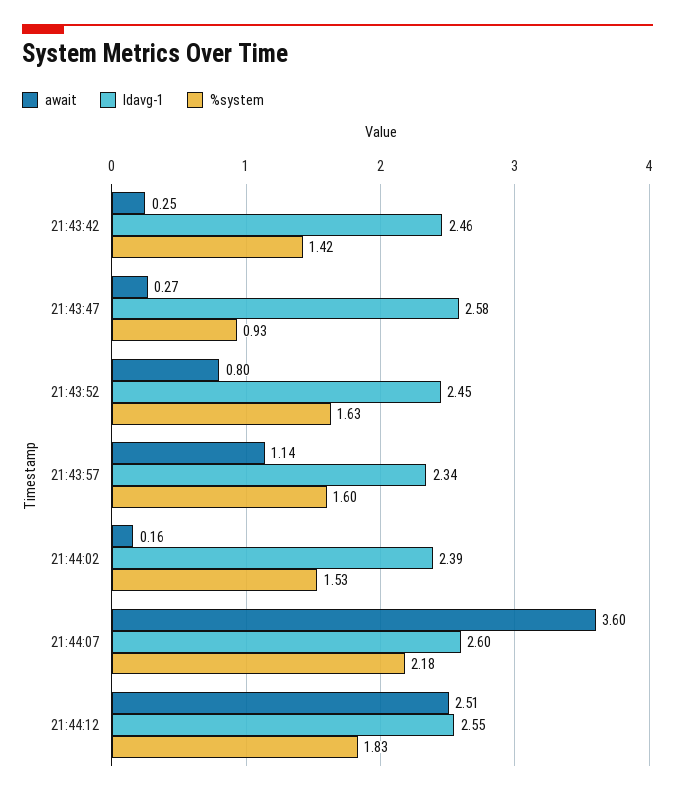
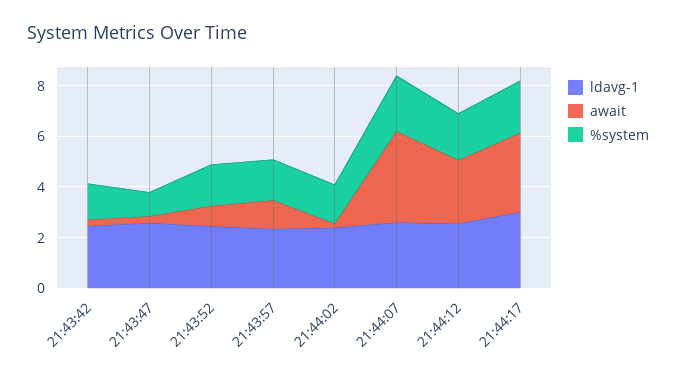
ldavg-1, 21:44:17: none -> 3
await, 21:44:17: none -> 3
%system, 21:44:17: none -> 2

